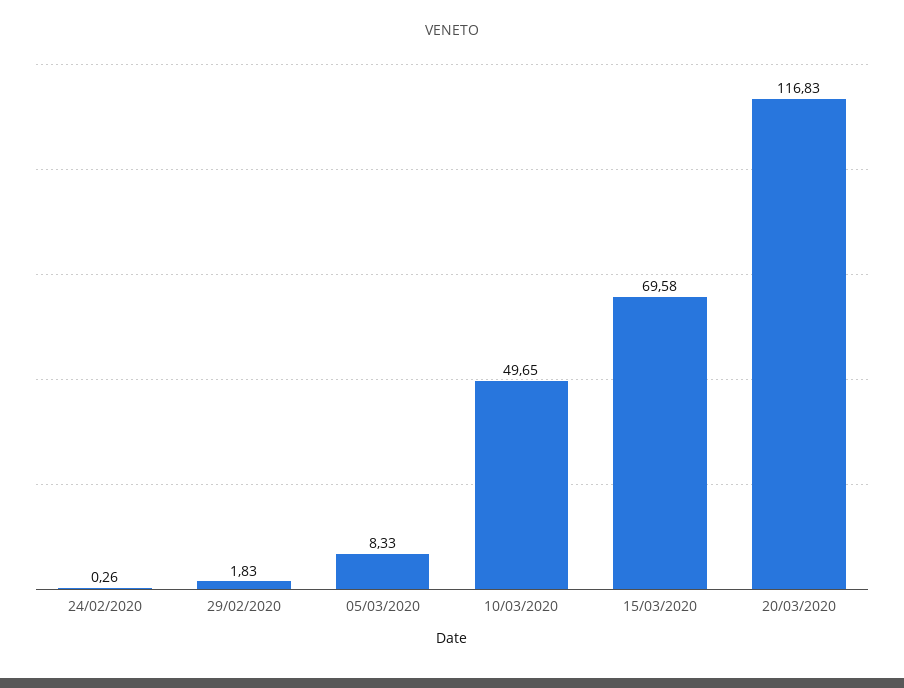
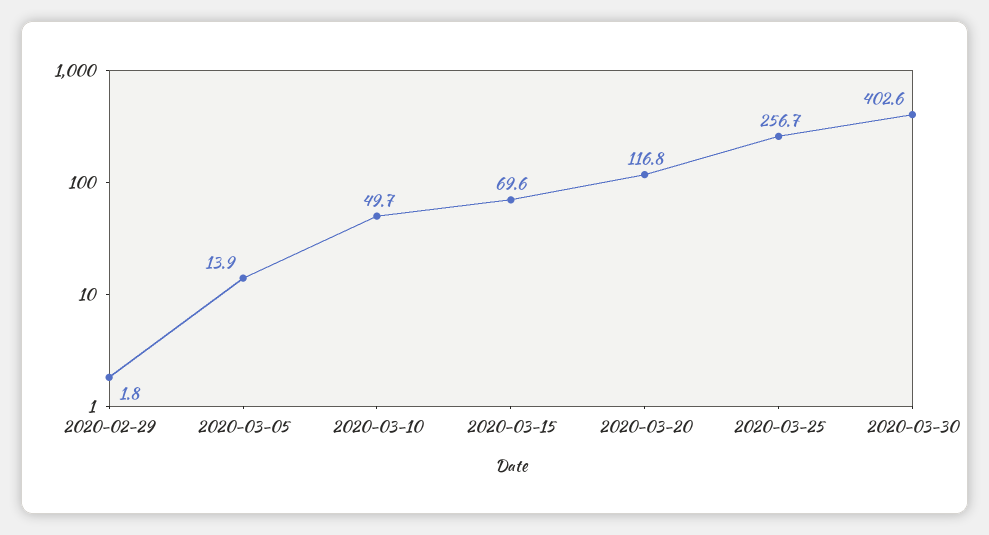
24/02/2020: 0.26 -> none
05/03/2020: 8.33 -> 13.9
2020-03-25: none -> 256.7
2020-03-30: none -> 402.6

